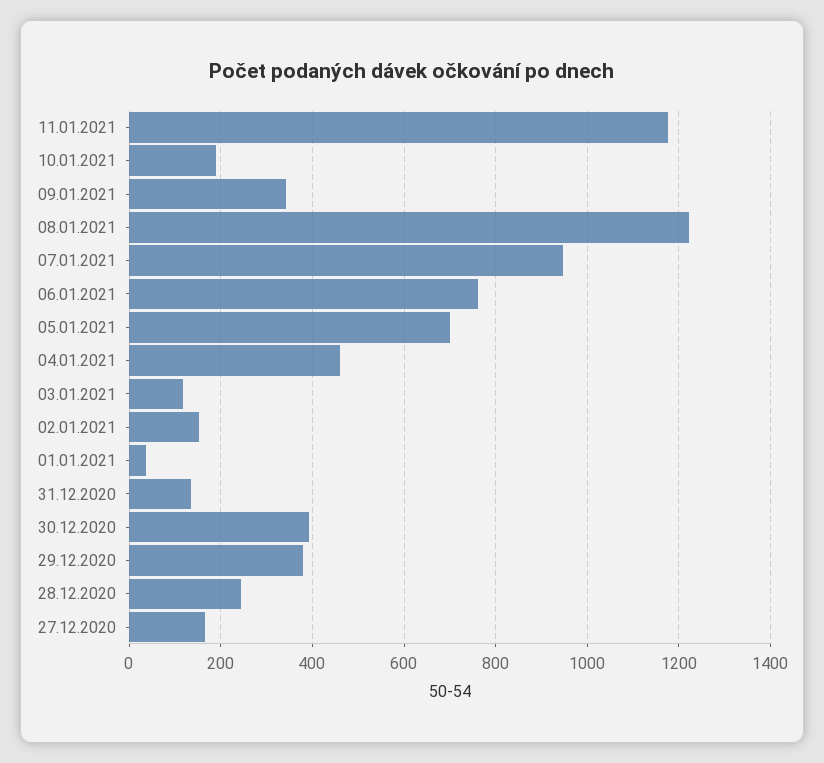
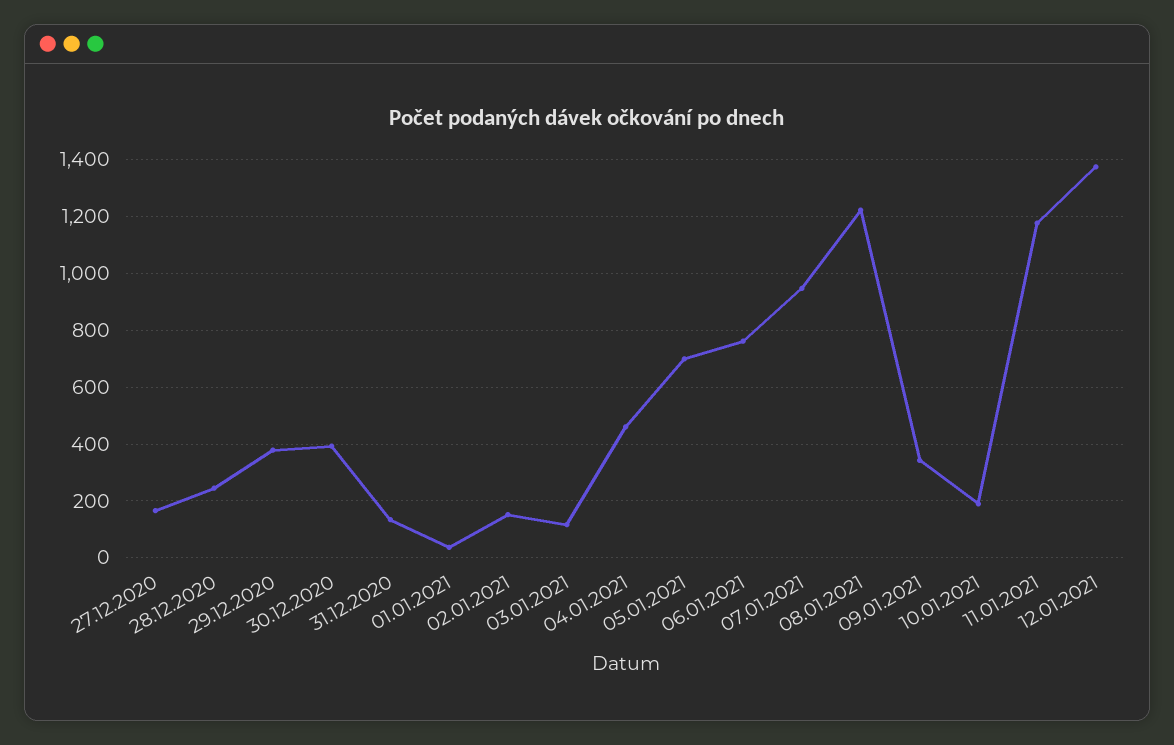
12.01.2021: none -> 1375

